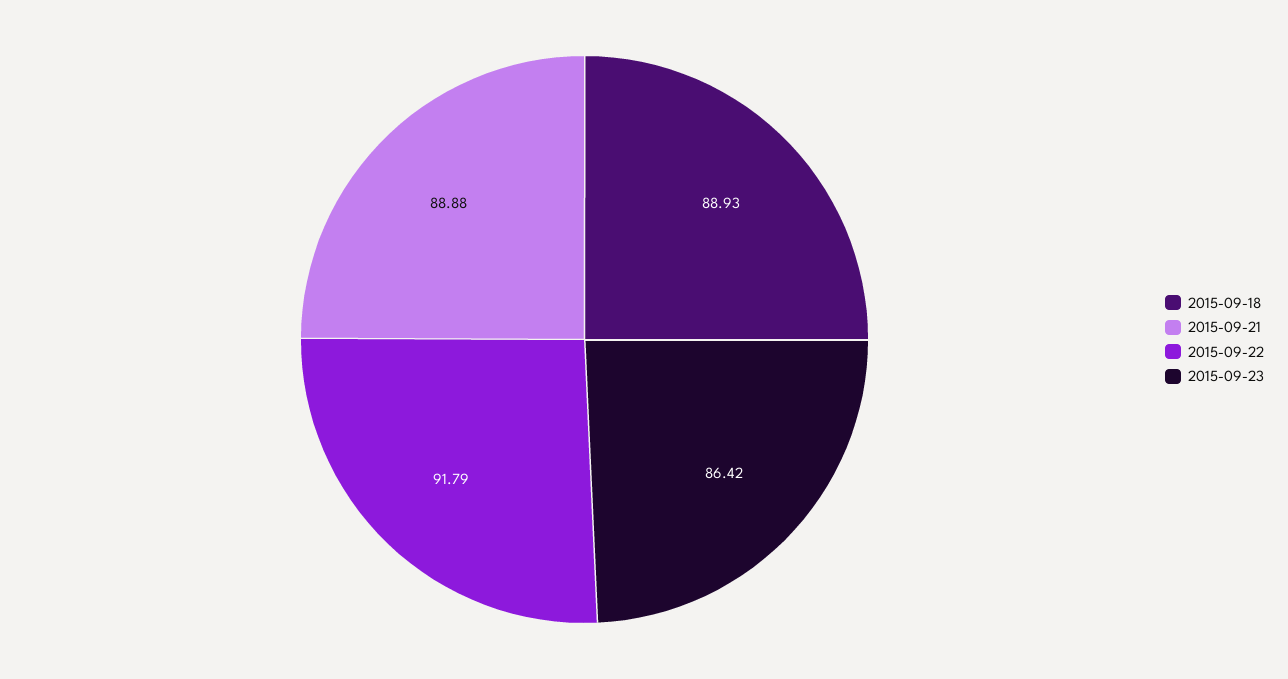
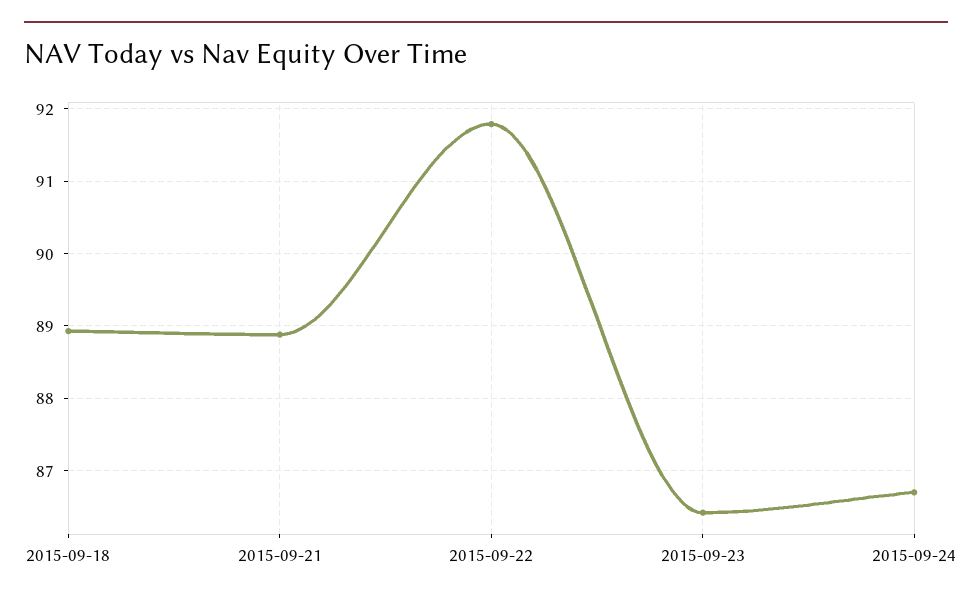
2015-09-24: none -> 86.7

